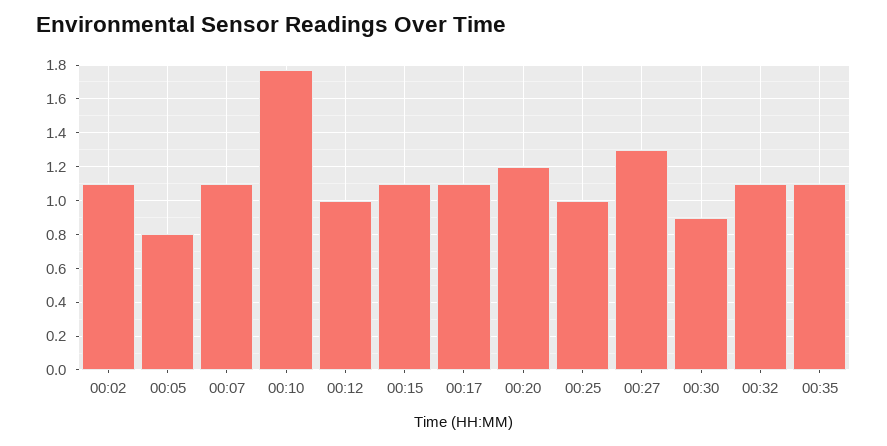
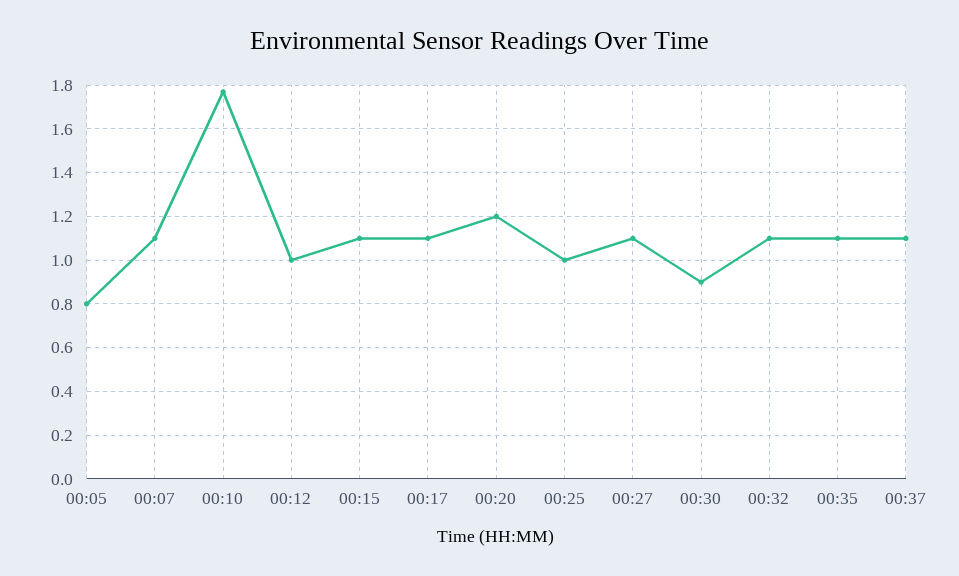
00:02: 1.1 -> none
00:27: 1.3 -> 1.1
00:37: none -> 1.1

